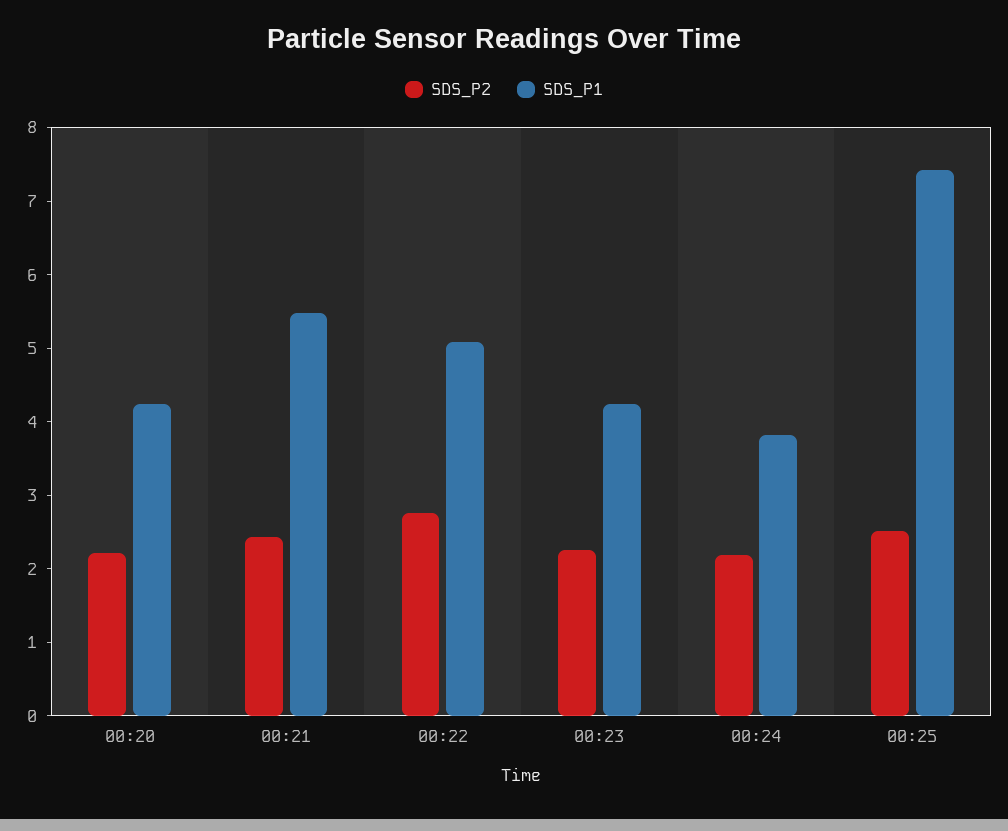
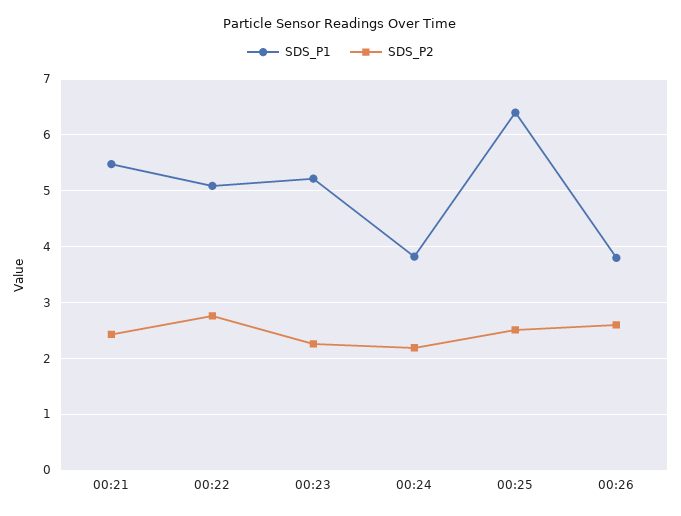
SDS_P2, 00:20: 2.2 -> none
SDS_P1, 00:20: 4.2 -> none
SDS_P1, 00:23: 4.2 -> 5.2
SDS_P1, 00:25: 7.4 -> 6.4
SDS_P1, 00:26: none -> 3.8
SDS_P2, 00:26: none -> 2.6

